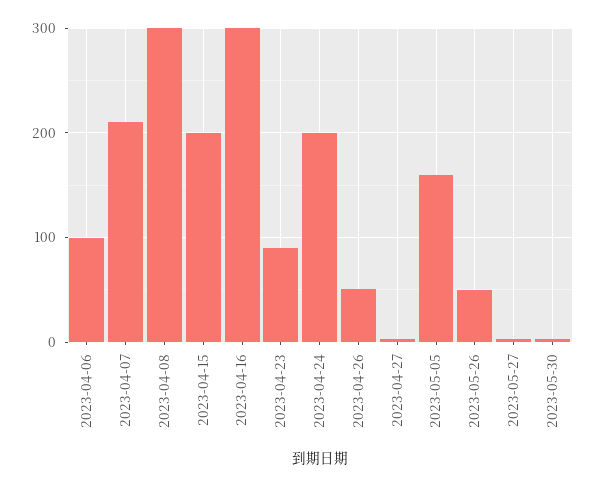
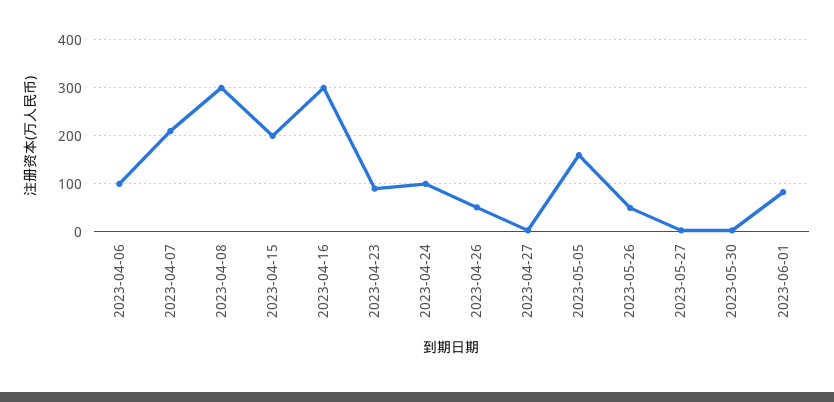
2023-04-24: 200 -> 100
2023-06-01: none -> 80

